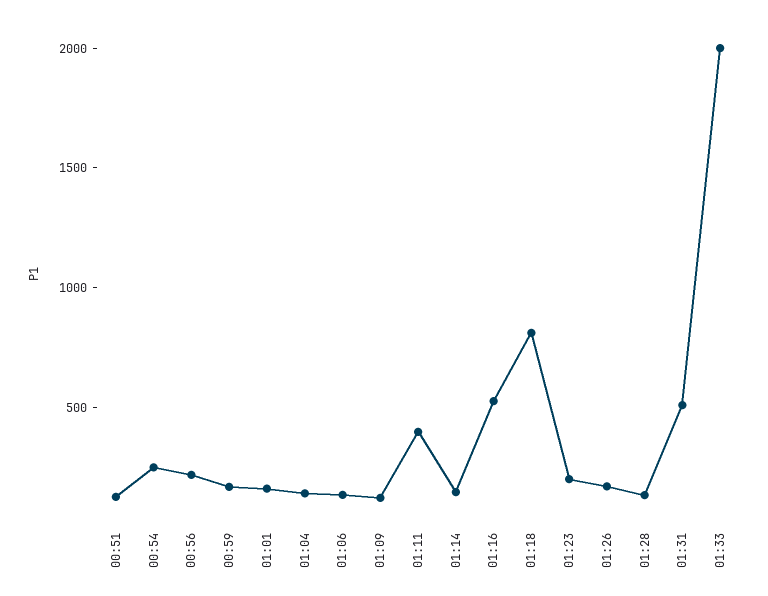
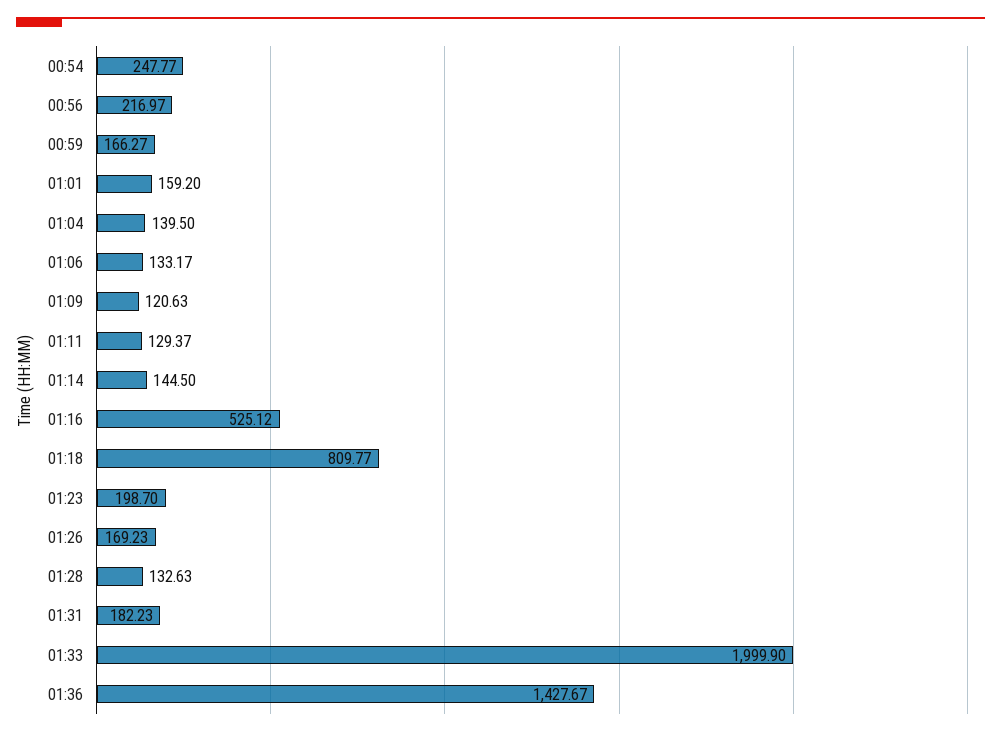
00:51: 100 -> none
01:11: 400 -> 129.37
01:31: 500 -> 182.23
01:36: none -> 1427.67

